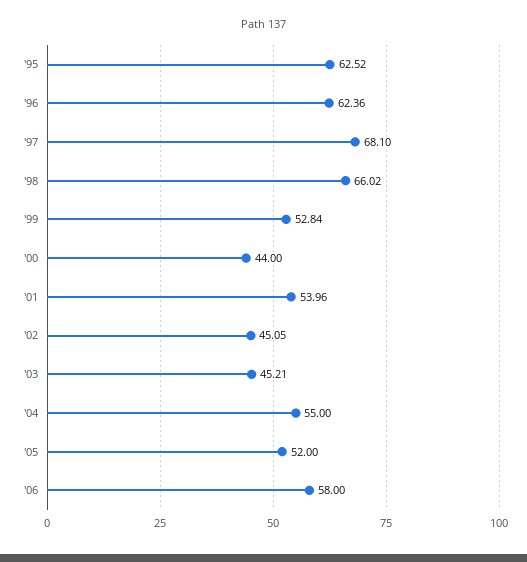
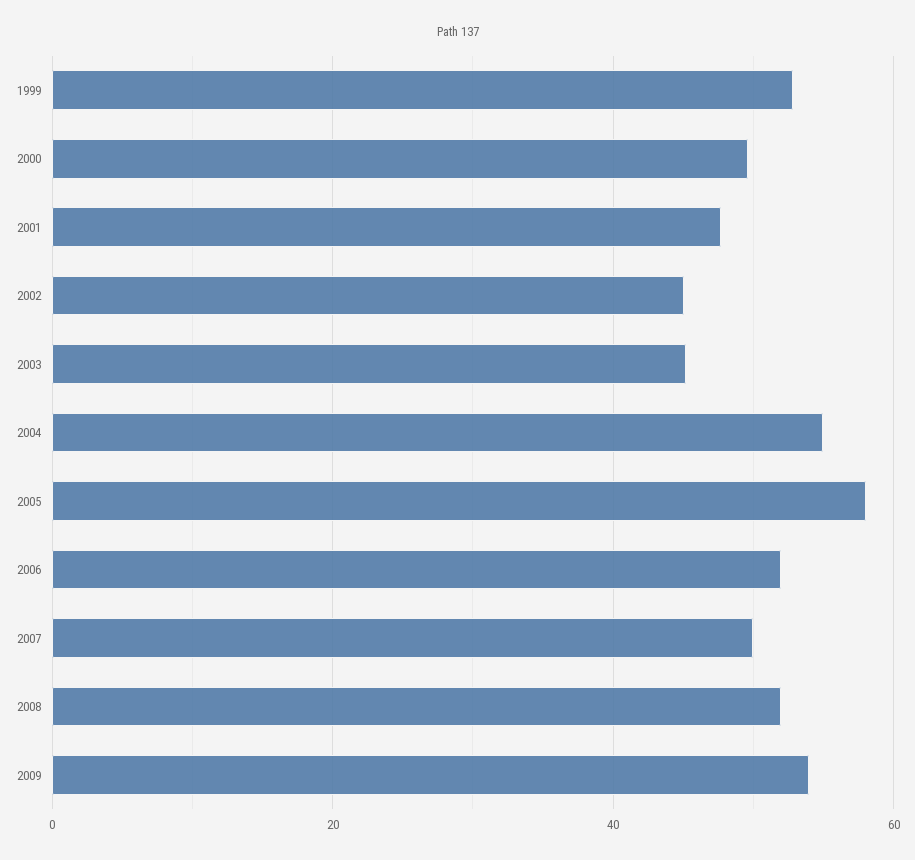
'95: 62.52 -> none
'96: 62.36 -> none
'97: 68.1 -> none
'98: 66.02 -> none
'00: 44 -> 50
'01: 53.96 -> 48
'05: 52 -> 58
'06: 58 -> 52
2007: none -> 50
2008: none -> 52
2009: none -> 54

